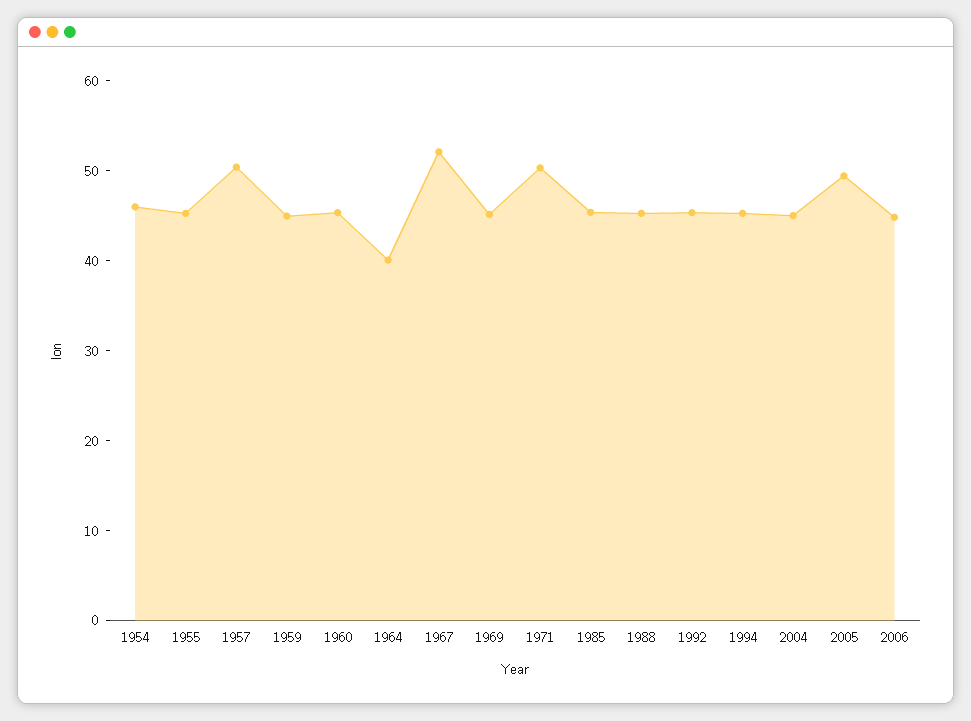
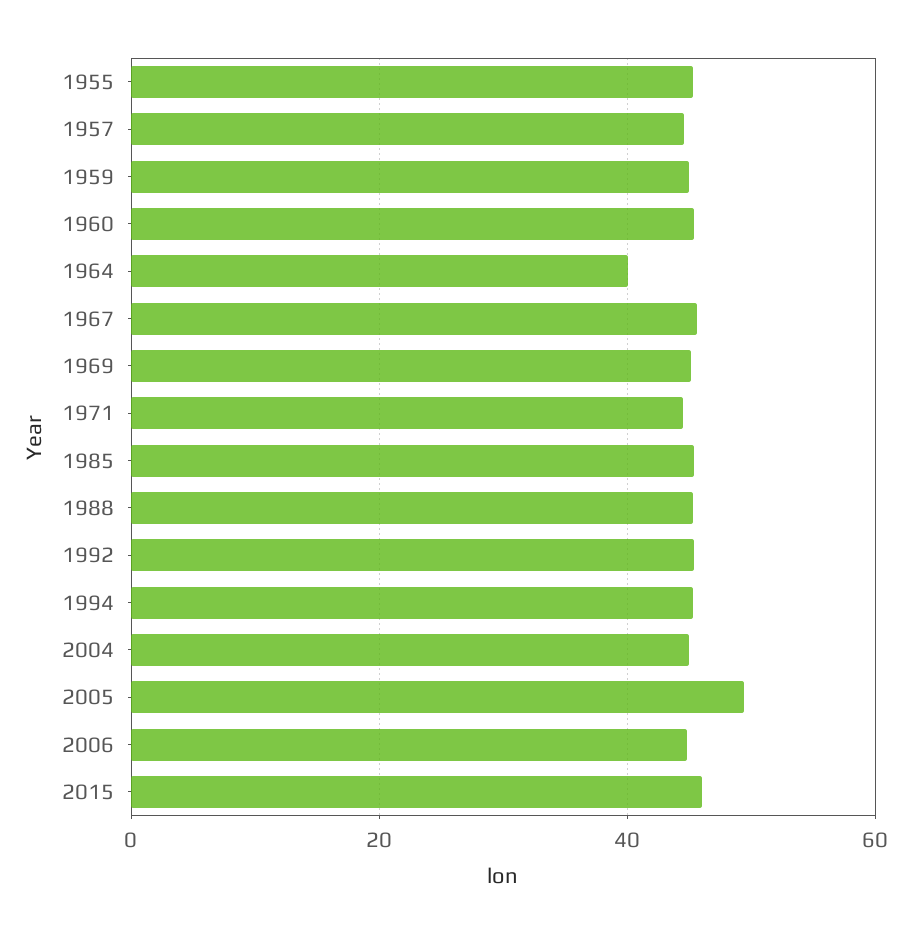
1954: 46 -> none
1957: 50 -> 44
1967: 52 -> 46
1971: 50 -> 44
2015: none -> 46

